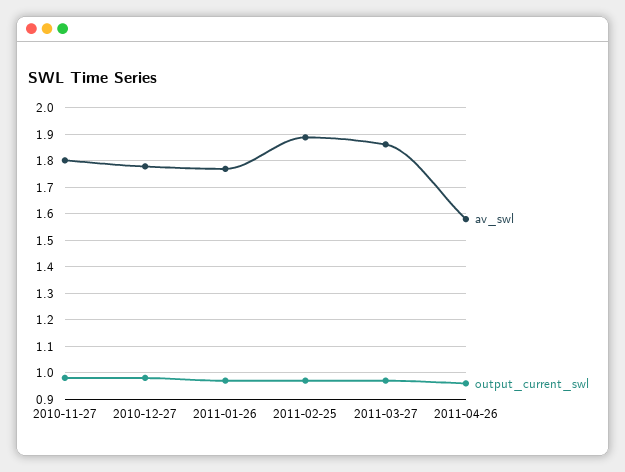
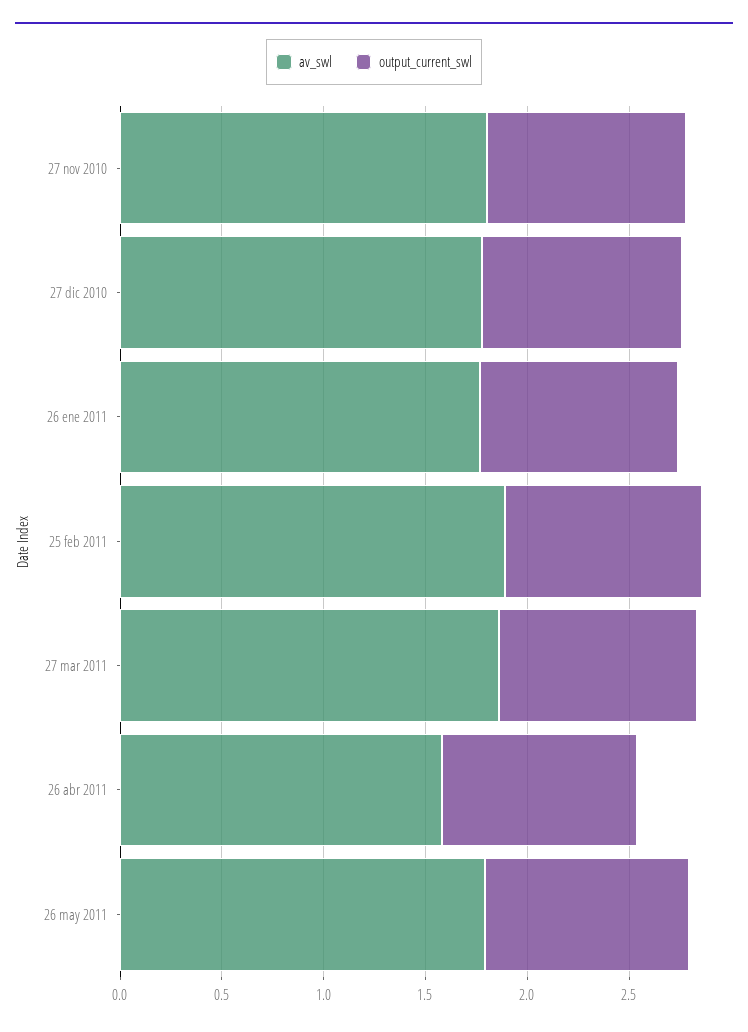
av_swl, 26 may 2011: none -> 1.8
output_current_swl, 26 may 2011: none -> 1

